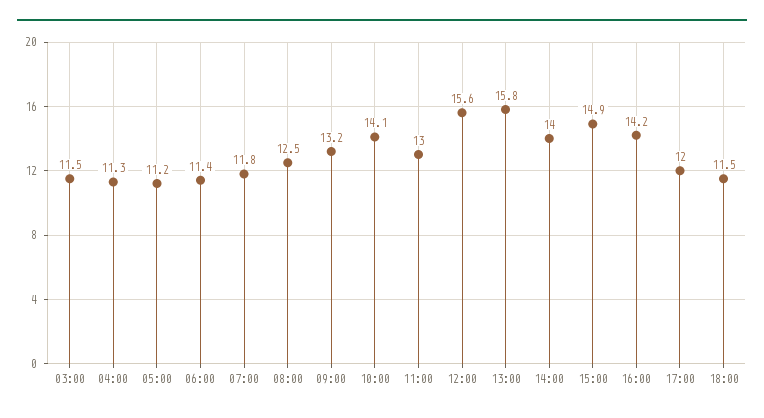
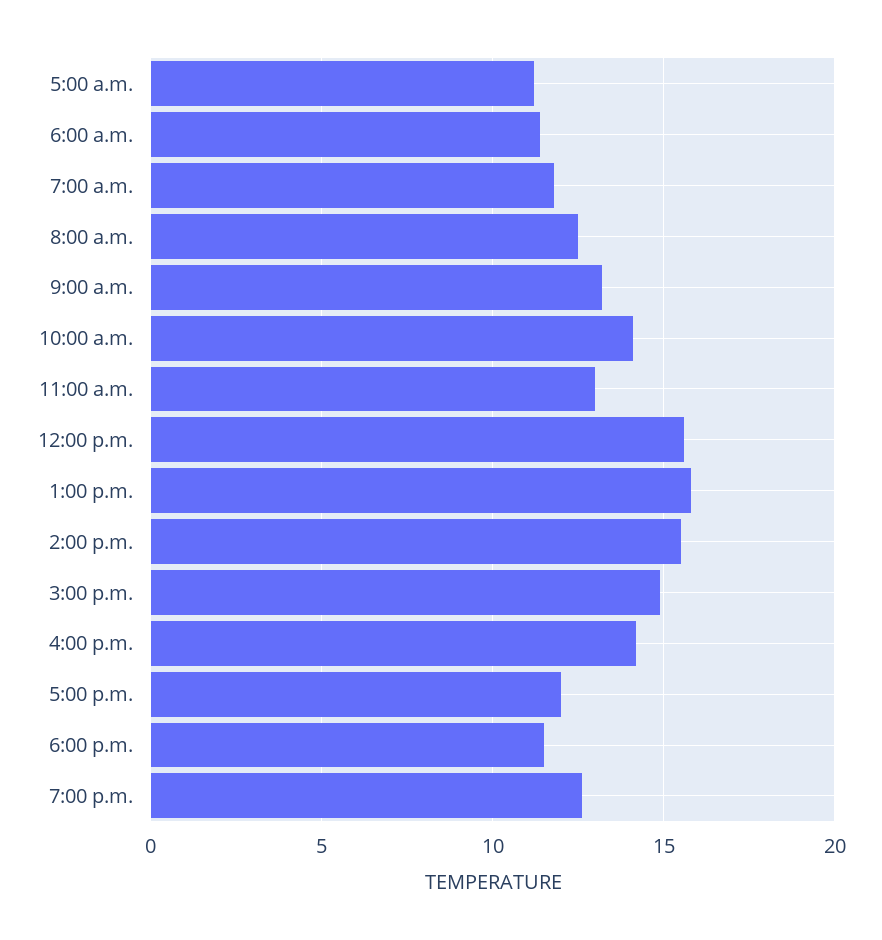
03:00: 11.5 -> none
04:00: 11.3 -> none
14:00: 14 -> 15.5
7:00 p.m.: none -> 12.5

